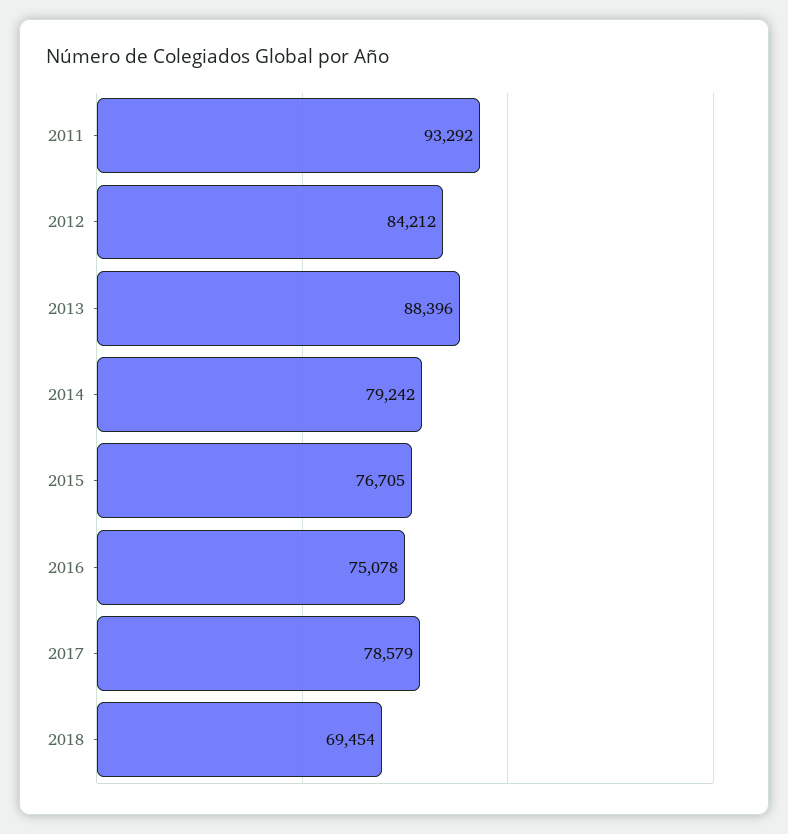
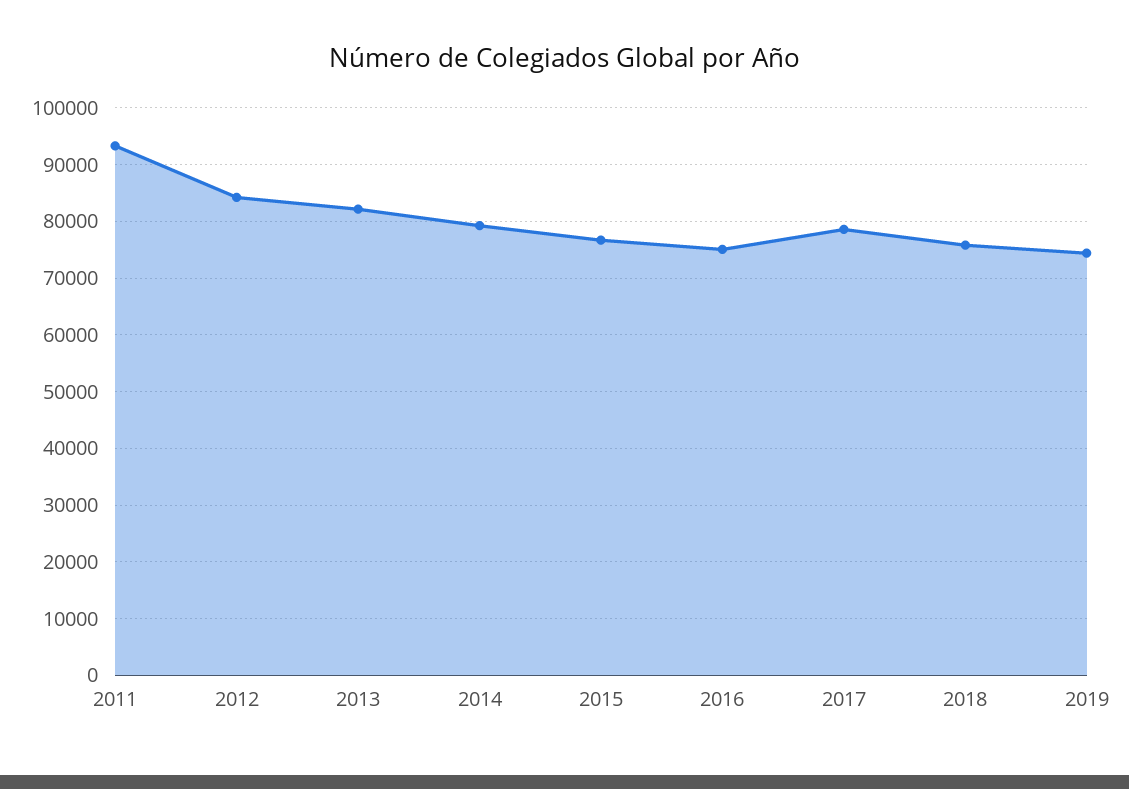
2013: 88396 -> 82000
2018: 69454 -> 76000
2019: none -> 74000

